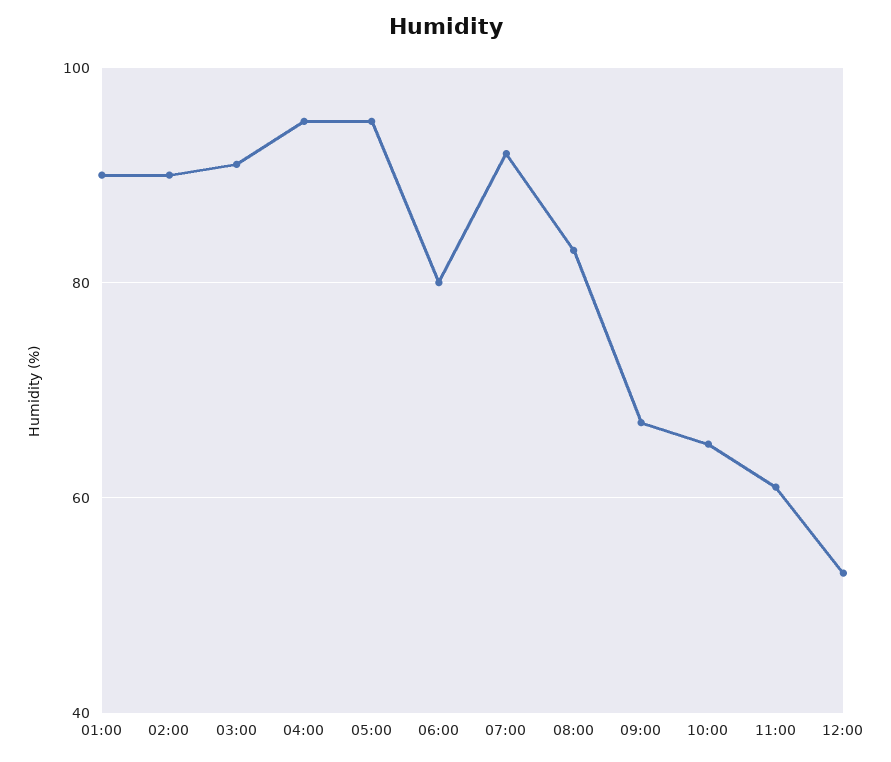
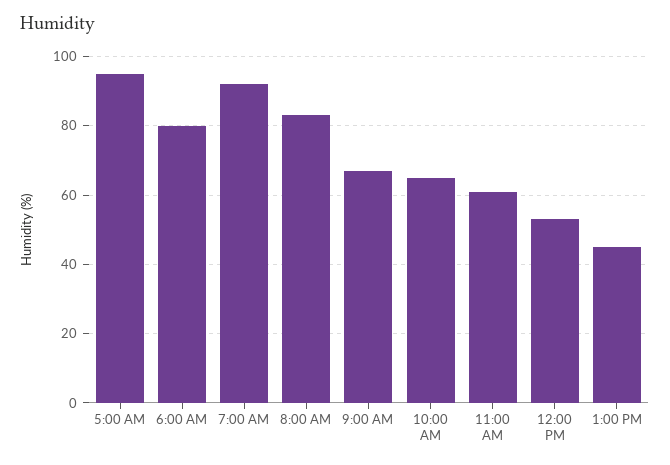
01:00: 90 -> none
02:00: 90 -> none
03:00: 90 -> none
04:00: 95 -> none
1:00 PM: none -> 45

